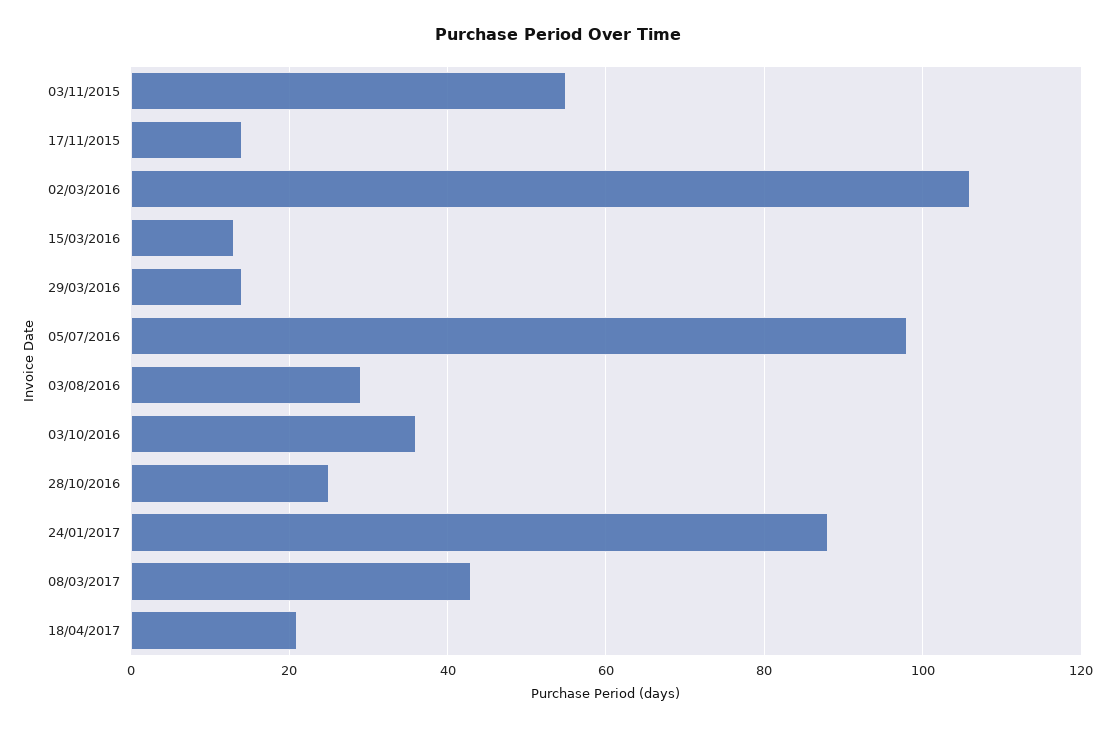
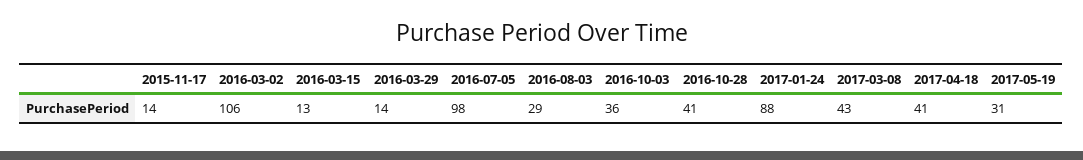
03/11/2015: 55 -> none
28/10/2016: 25 -> 41
18/04/2017: 20 -> 41
2017-05-19: none -> 31

